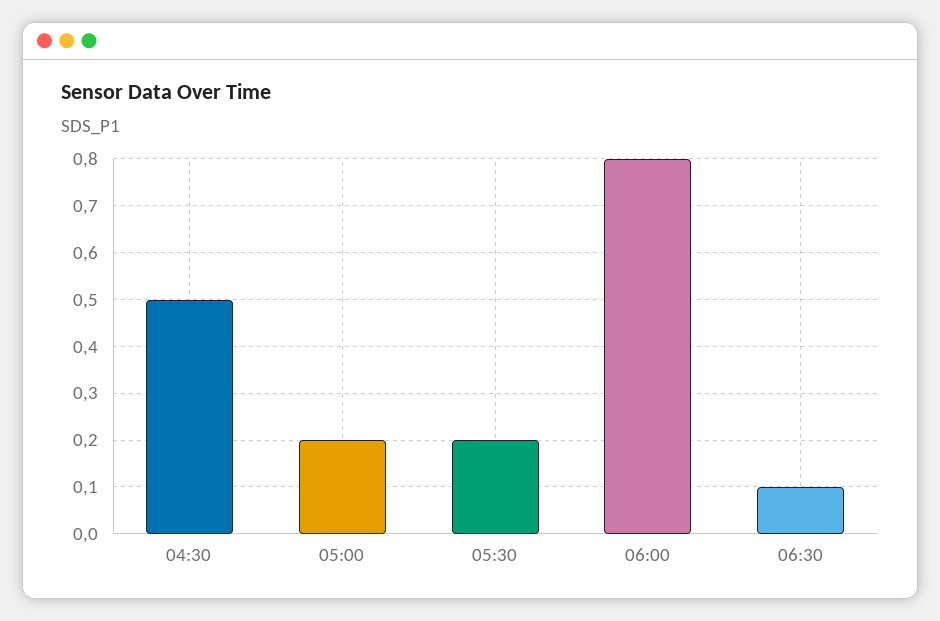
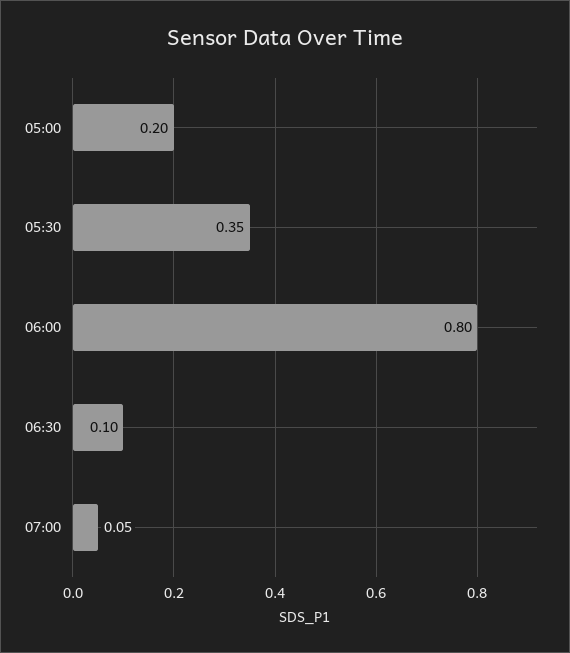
04:30: 0.5 -> none
05:30: 0.2 -> 0.35
07:00: none -> 0.05

